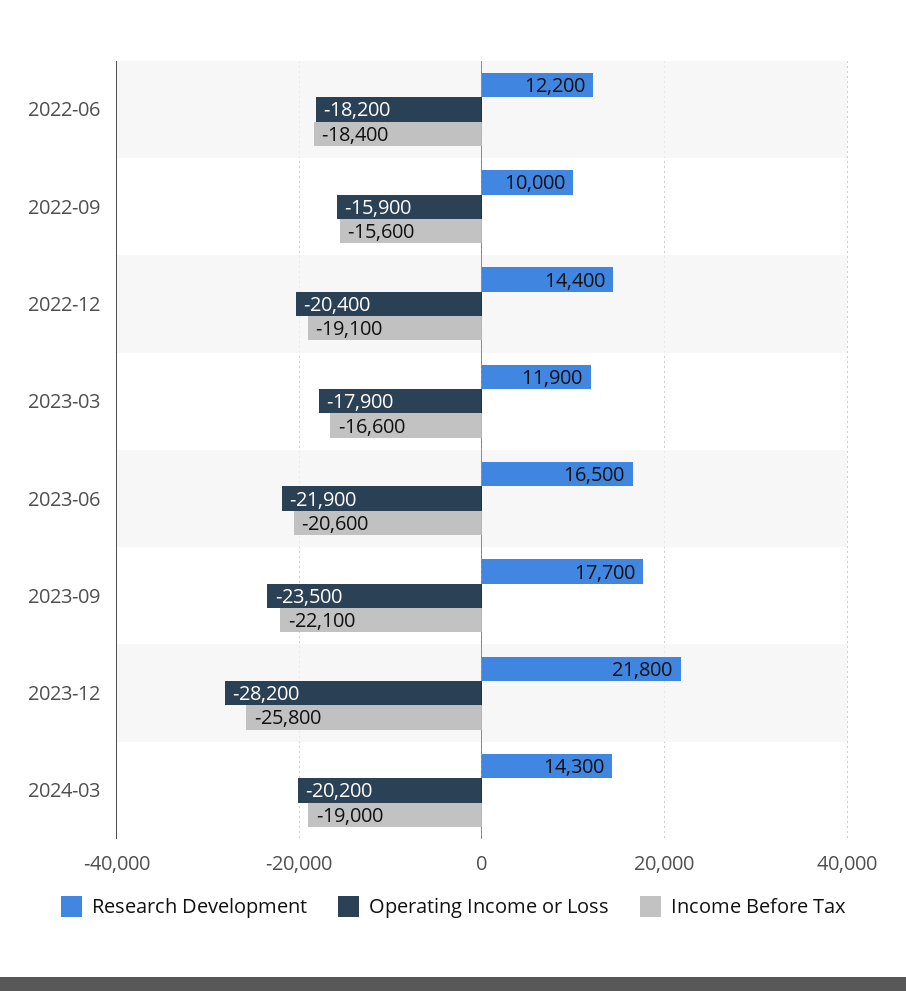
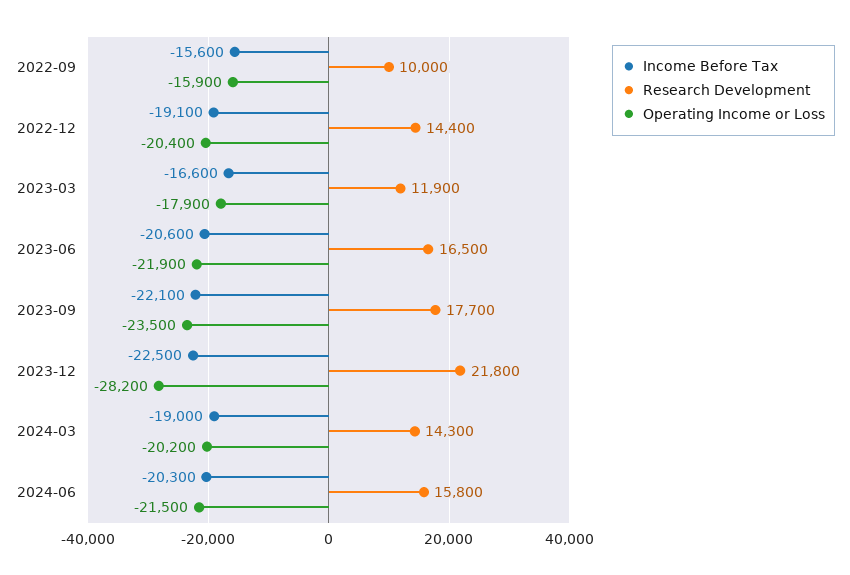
Research Development, 2022-06: 12200 -> none
Operating Income or Loss, 2022-06: -18200 -> none
Income Before Tax, 2022-06: -18400 -> none
Income Before Tax, 2023-12: -25800 -> -22500
Income Before Tax, 2024-06: none -> -20300
Research Development, 2024-06: none -> 15800
Operating Income or Loss, 2024-06: none -> -21500

